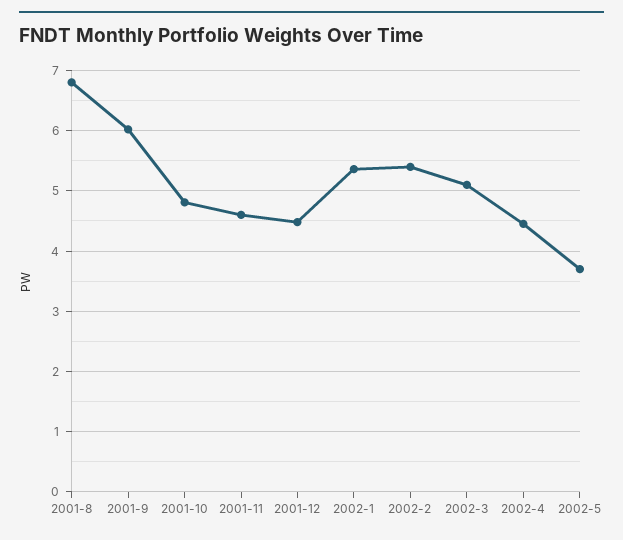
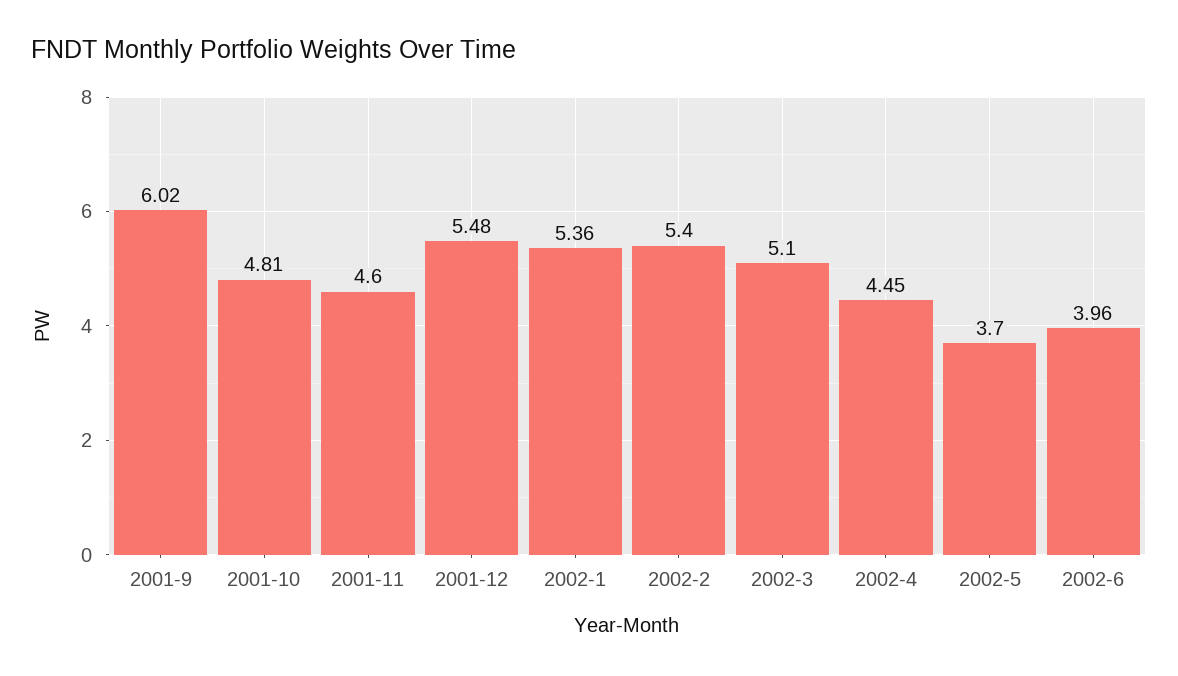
2001-8: 6.8 -> none
2001-12: 4.5 -> 5.48
2002-6: none -> 3.96

